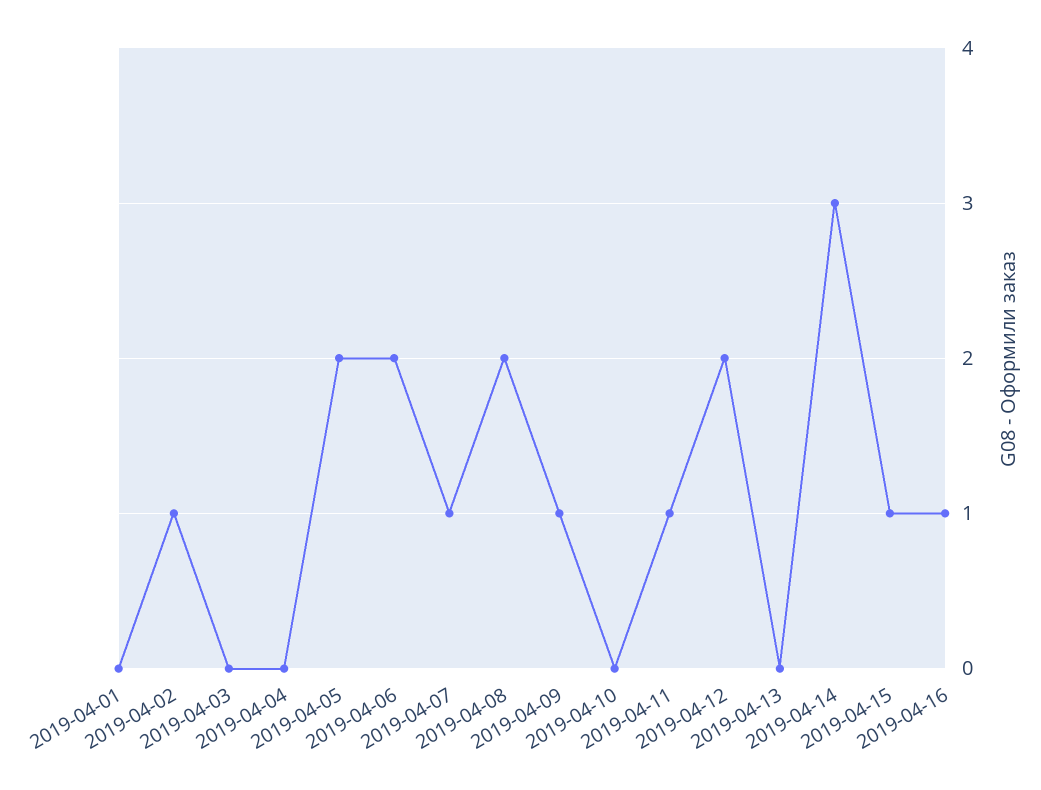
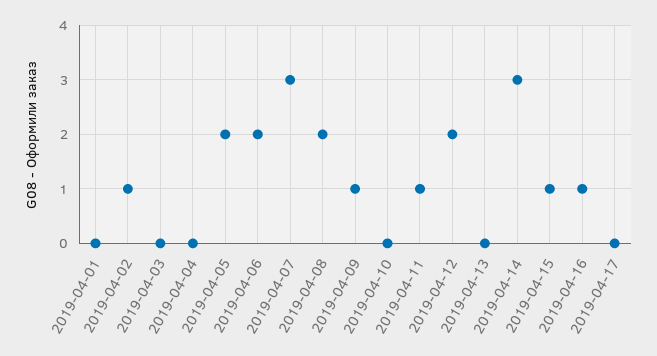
2019-04-07: 1 -> 3
2019-04-17: none -> 0

